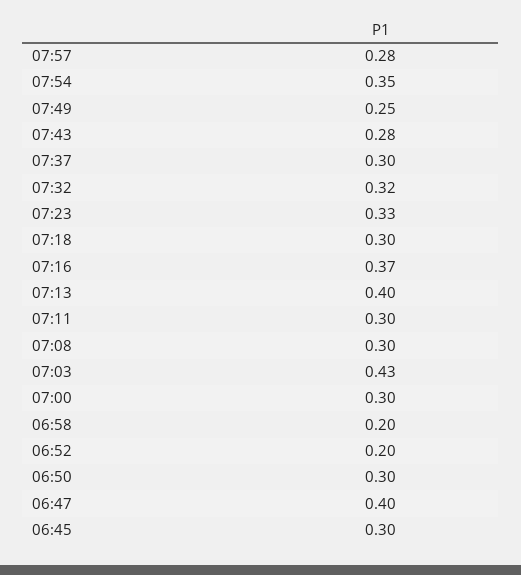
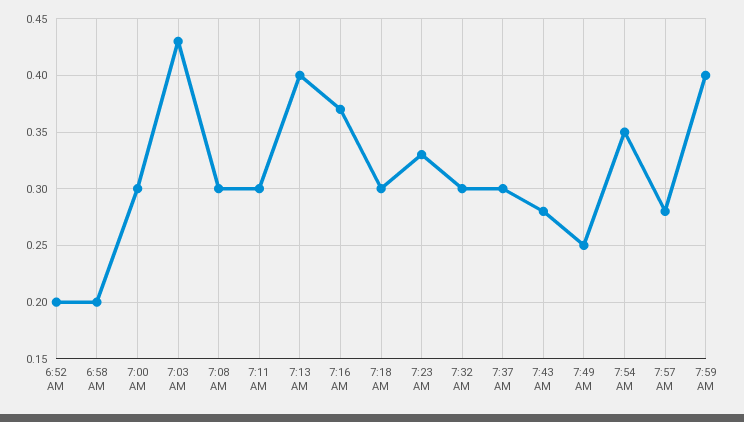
07:32: 0.32 -> 0.3
06:50: 0.3 -> none
06:47: 0.4 -> none
06:45: 0.3 -> none
7:59 AM: none -> 0.4

